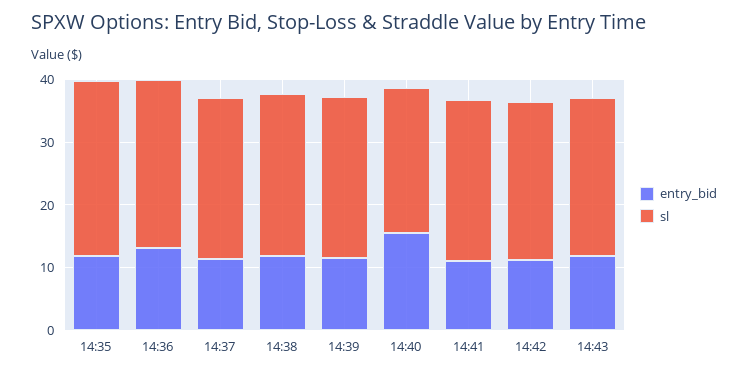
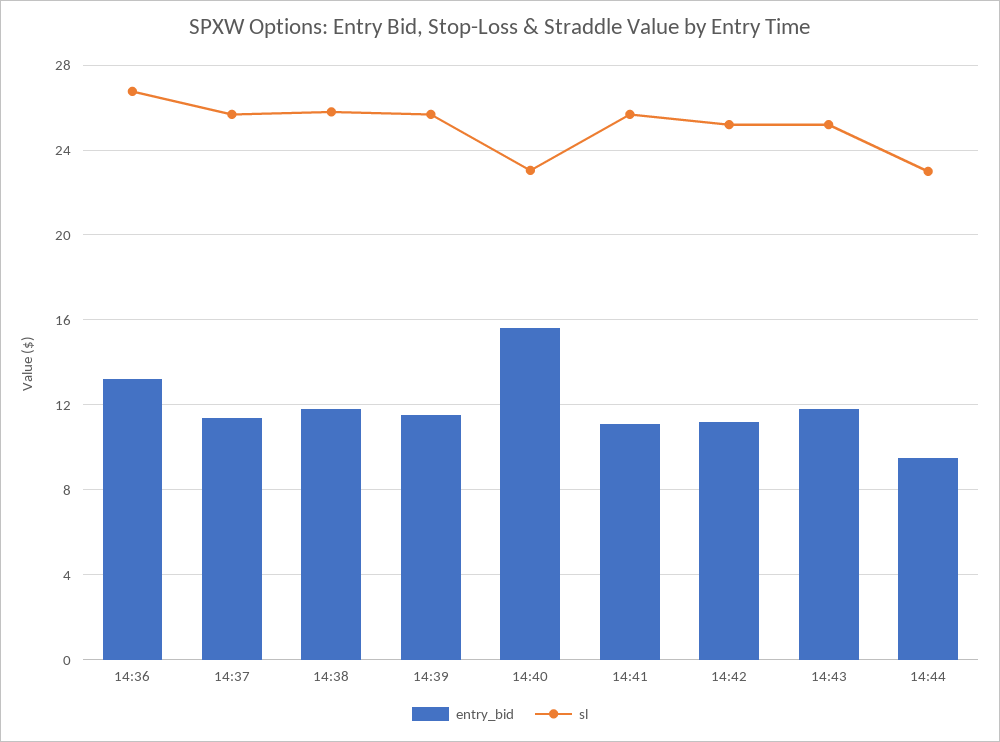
entry_bid, 14:35: 12 -> none
sl, 14:35: 28 -> none
entry_bid, 14:44: none -> 9.5
sl, 14:44: none -> 23

